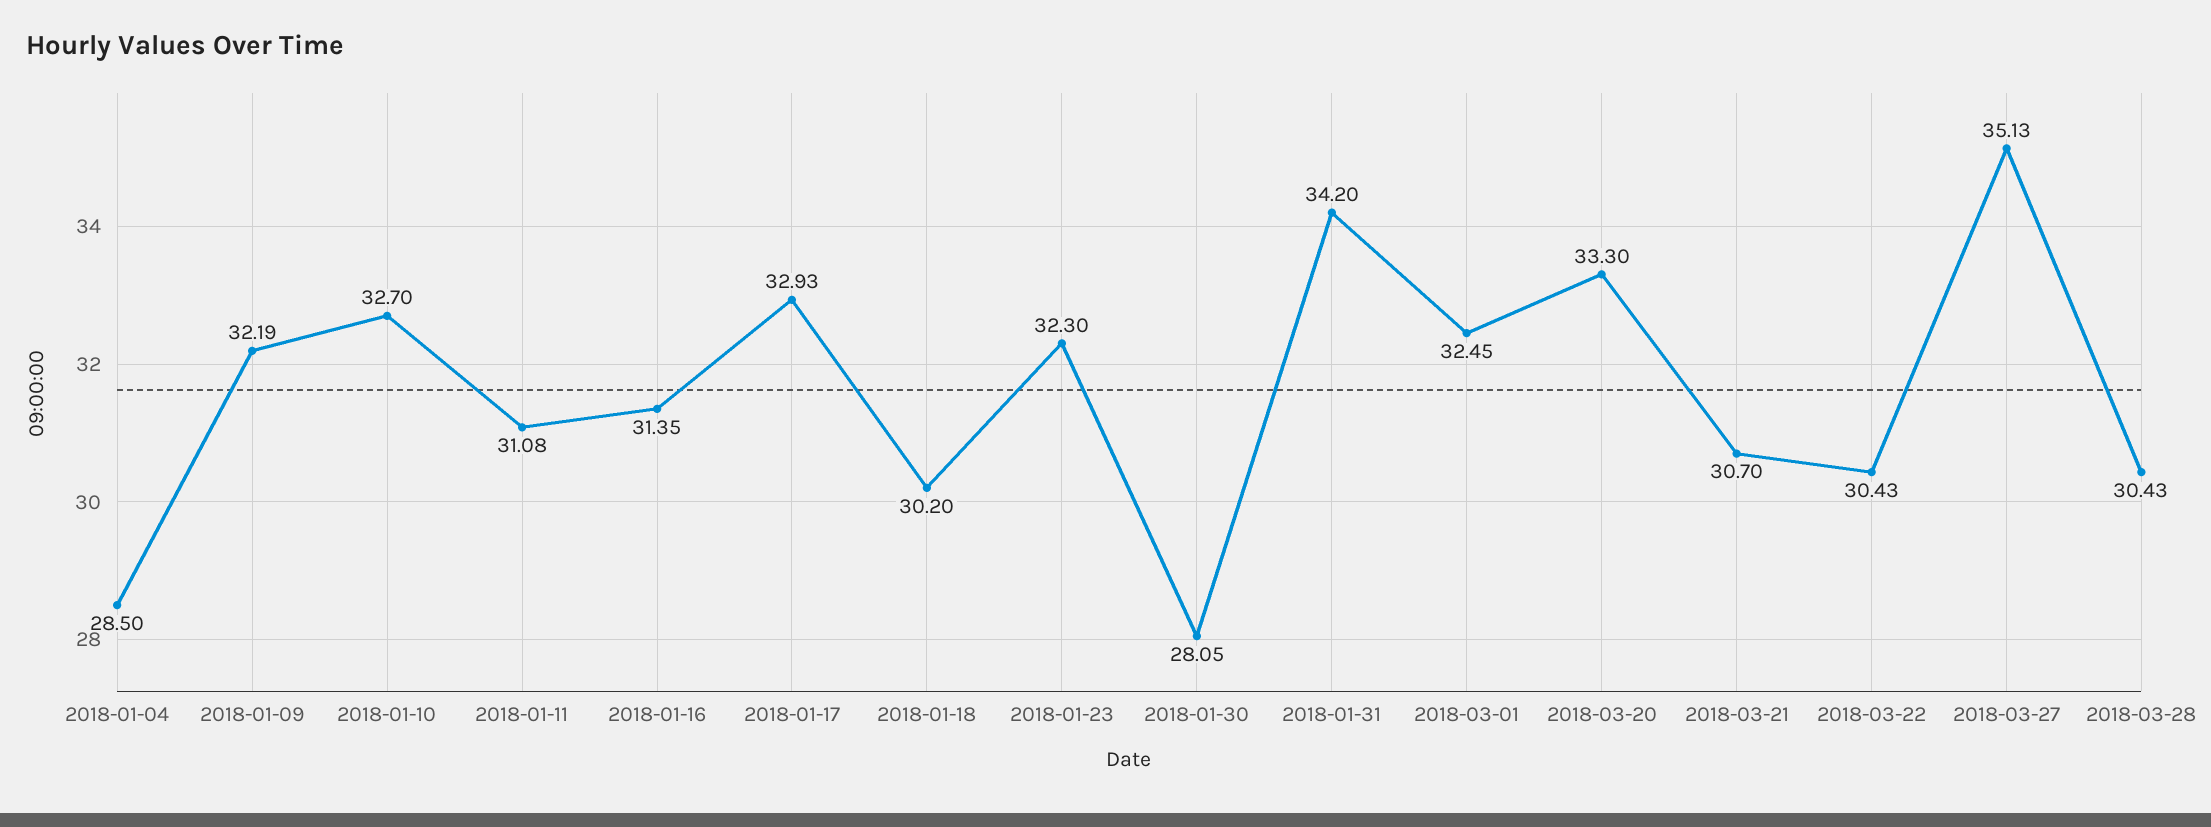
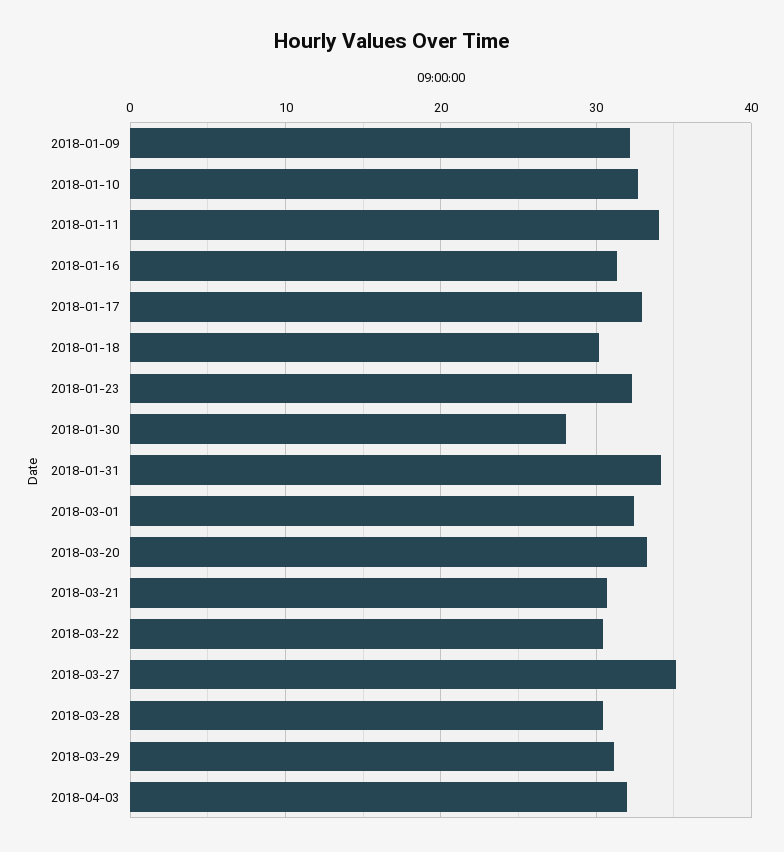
2018-01-04: 28.5 -> none
2018-01-11: 31.08 -> 34
2018-03-29: none -> 31
2018-04-03: none -> 32

